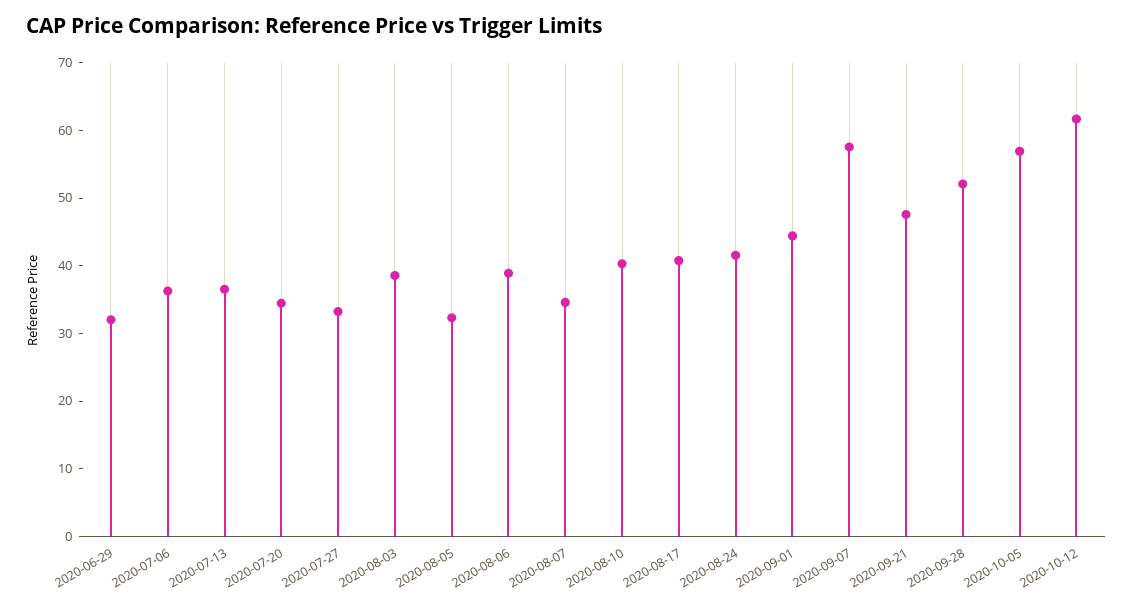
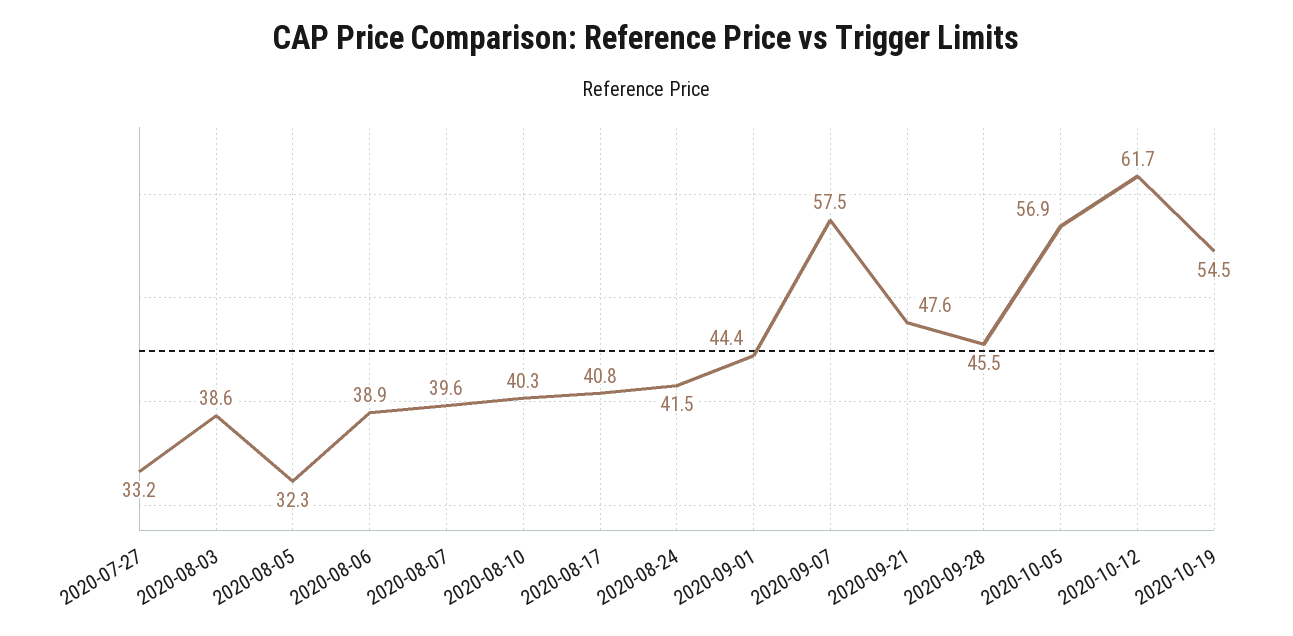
2020-06-29: 32 -> none
2020-07-06: 36 -> none
2020-07-13: 36 -> none
2020-07-20: 34 -> none
2020-08-07: 34 -> 39.6
2020-09-28: 52 -> 45.5
2020-10-19: none -> 54.5

